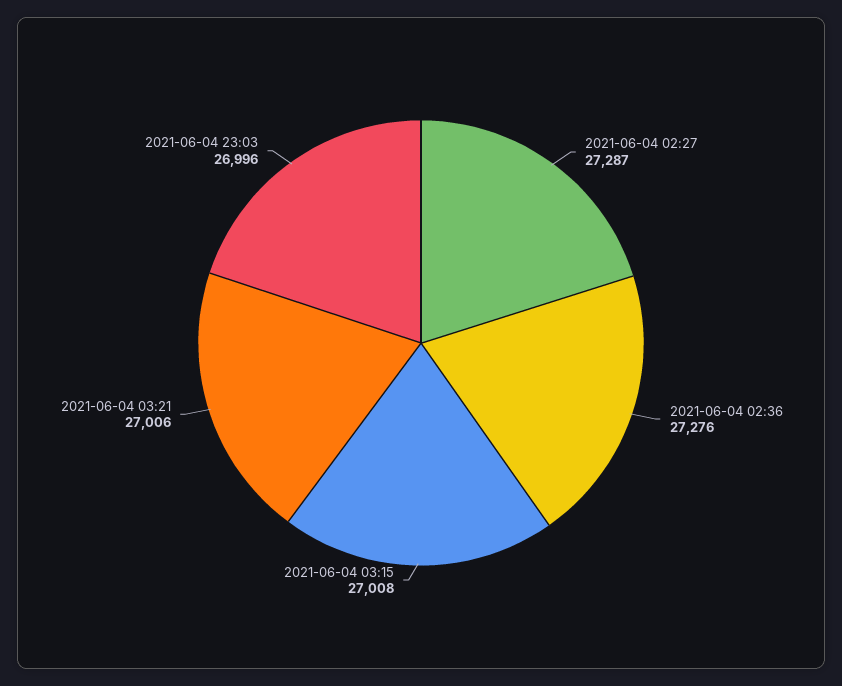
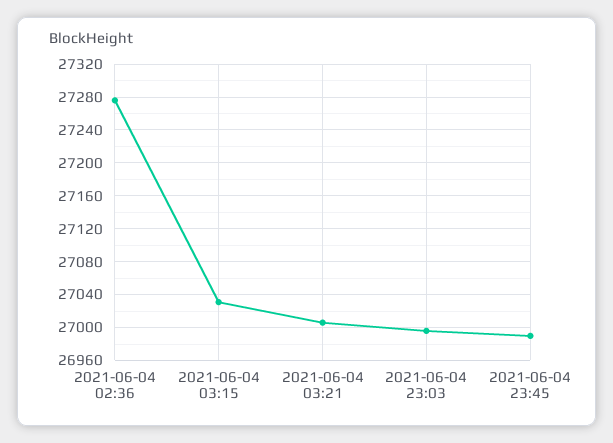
2021-06-04 02:27: 27287 -> none
2021-06-04 03:15: 27008 -> 27030
2021-06-04 23:45: none -> 26990

